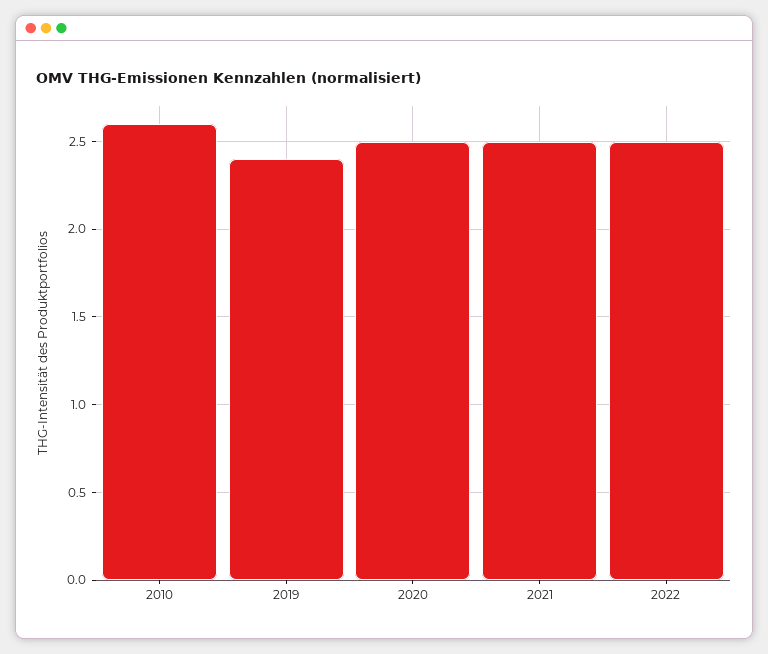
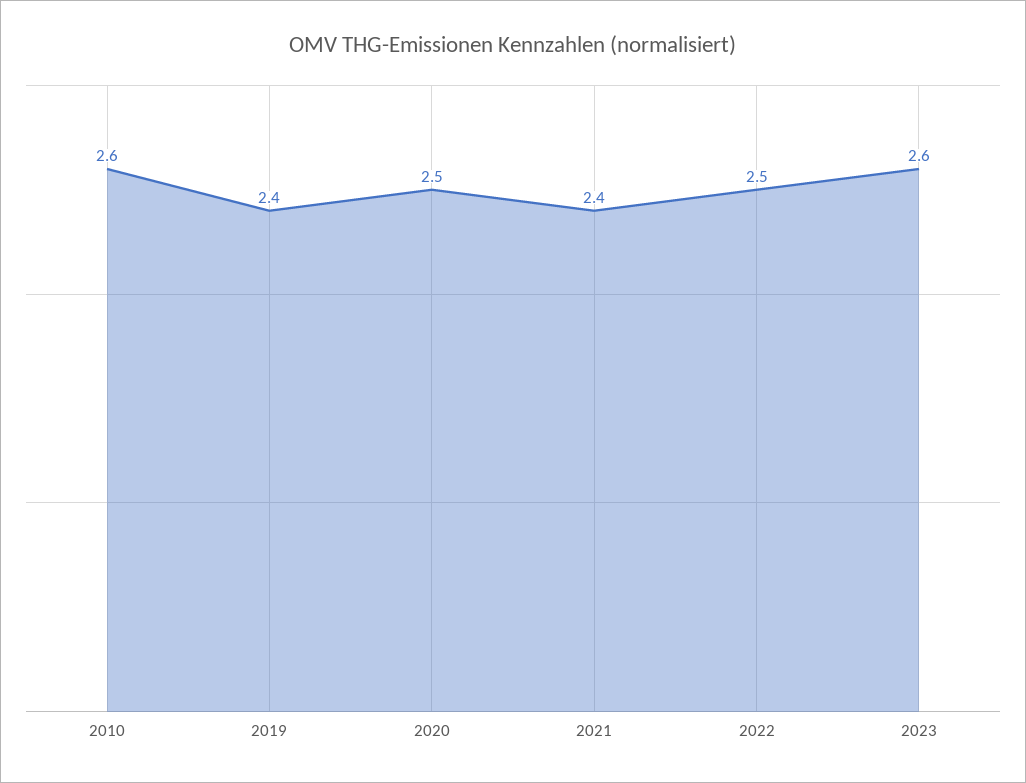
2021: 2.5 -> 2.4
2023: none -> 2.6

